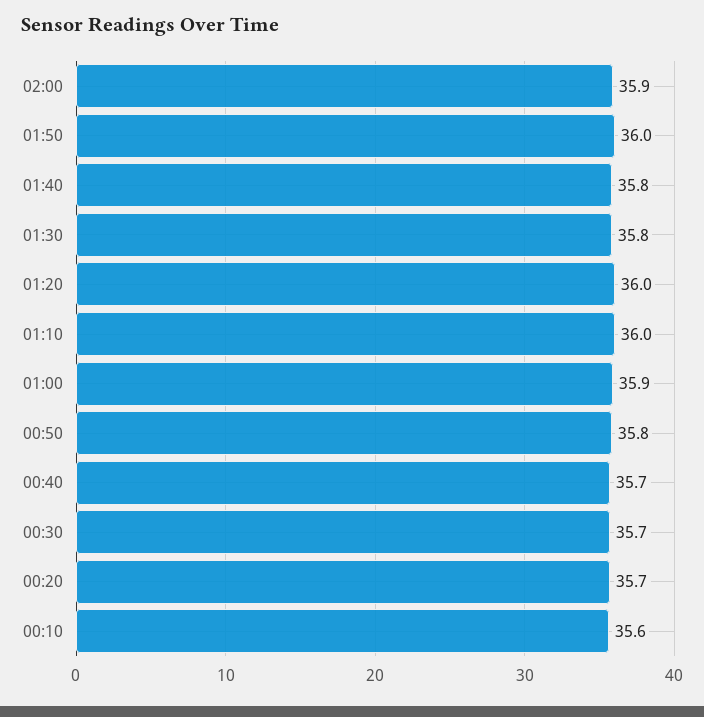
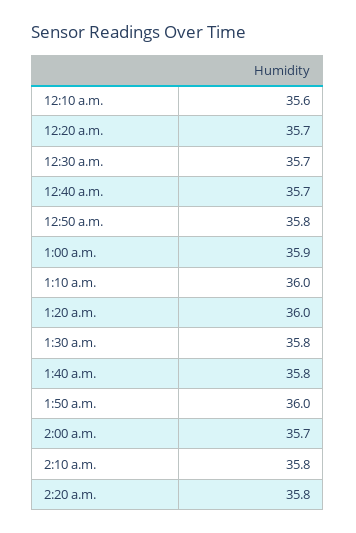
02:00: 35.9 -> 35.7
2:10 a.m.: none -> 35.8
2:20 a.m.: none -> 35.8

